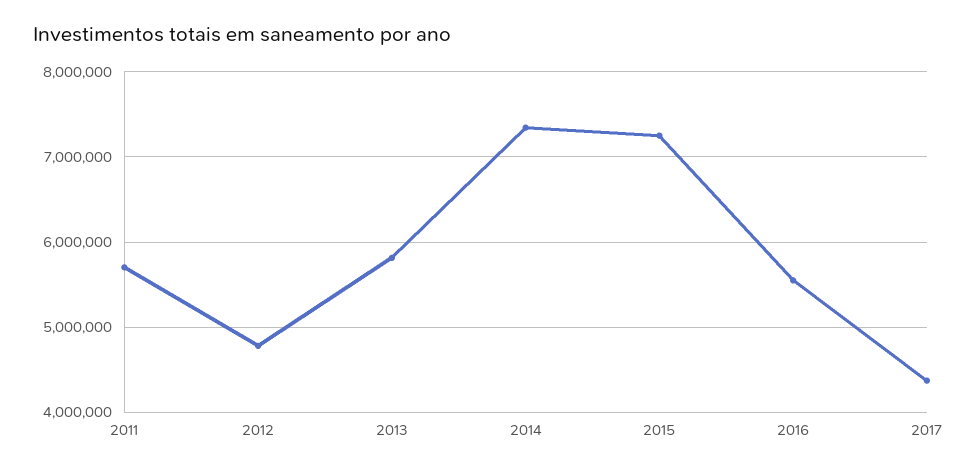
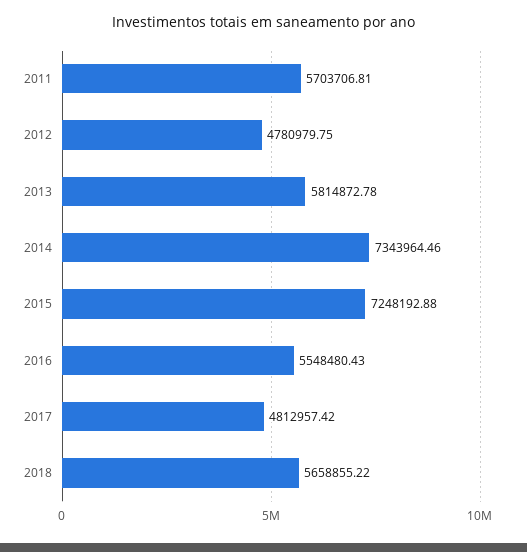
2017: 4400000 -> 4812957.42
2018: none -> 5658855.22

